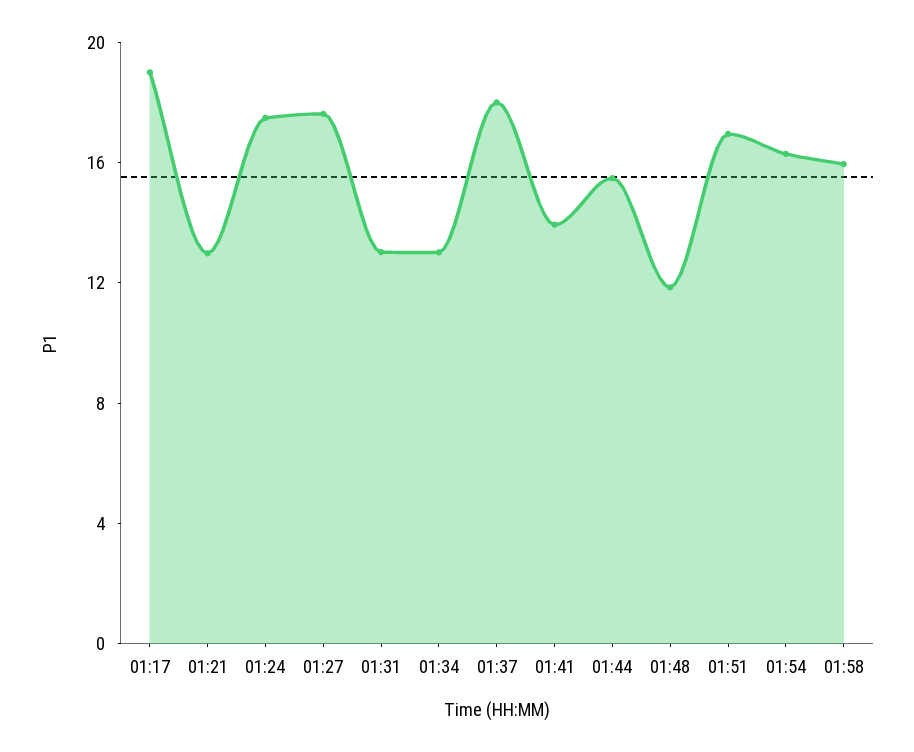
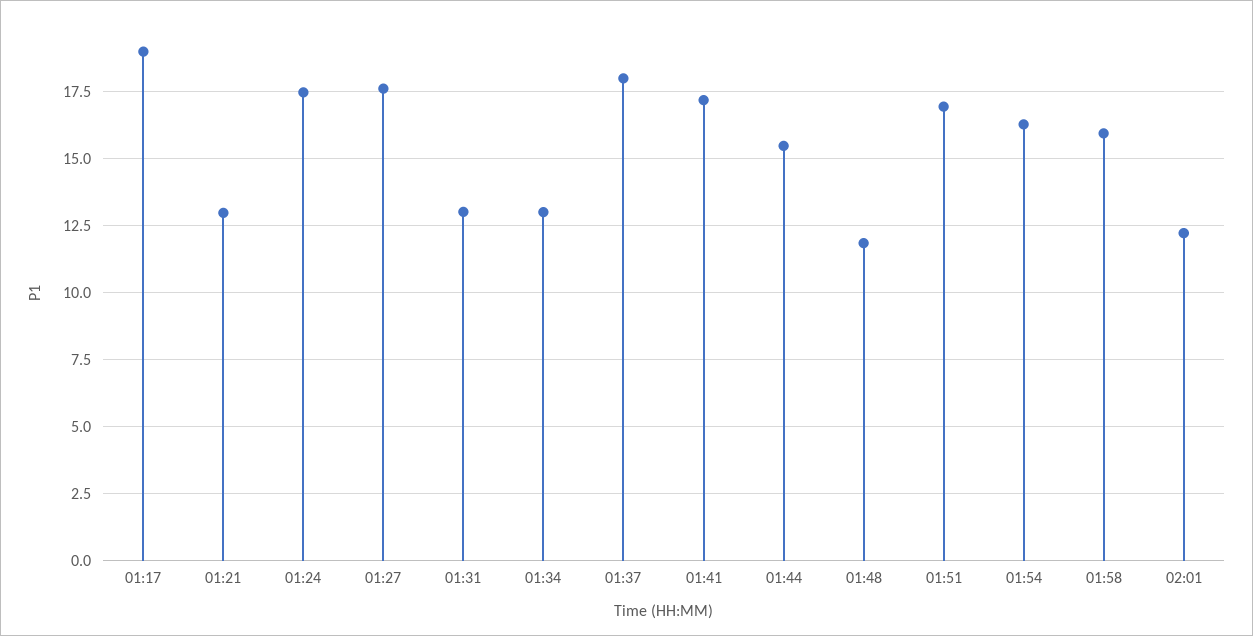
01:41: 14 -> 17.25
02:01: none -> 12.25

